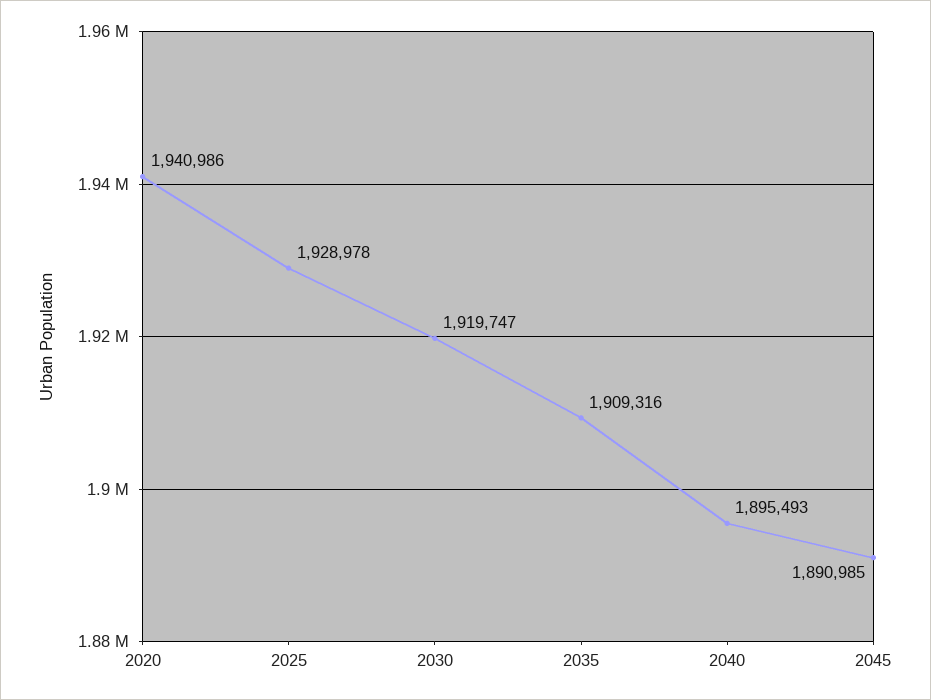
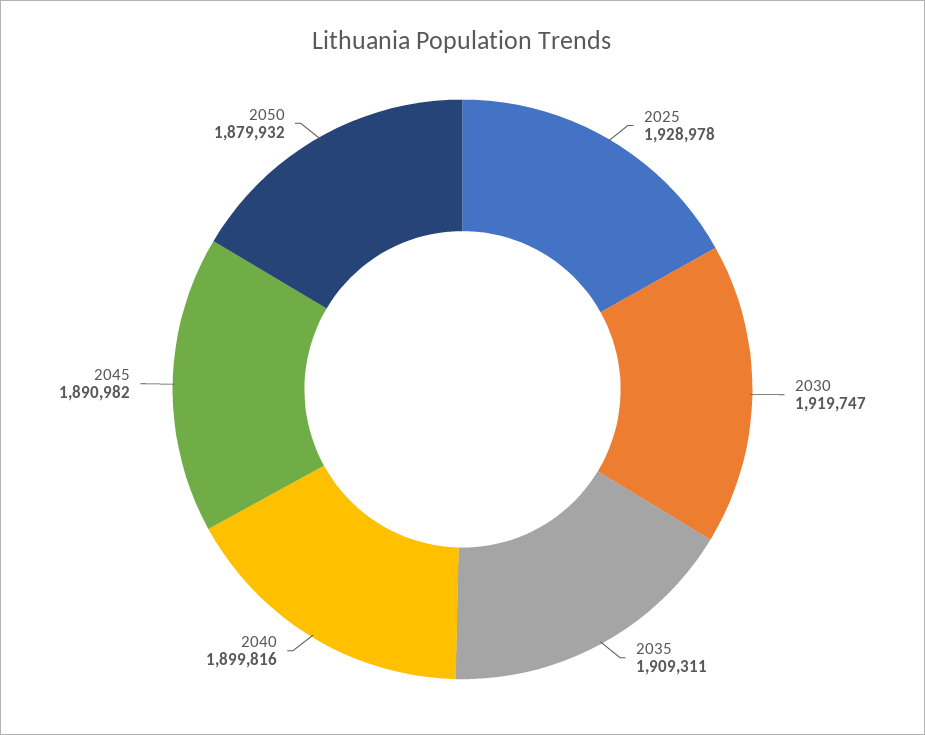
2020: 1940986 -> none
2035: 1909316 -> 1909311
2040: 1895493 -> 1899816
2045: 1890985 -> 1890982
2050: none -> 1879932

